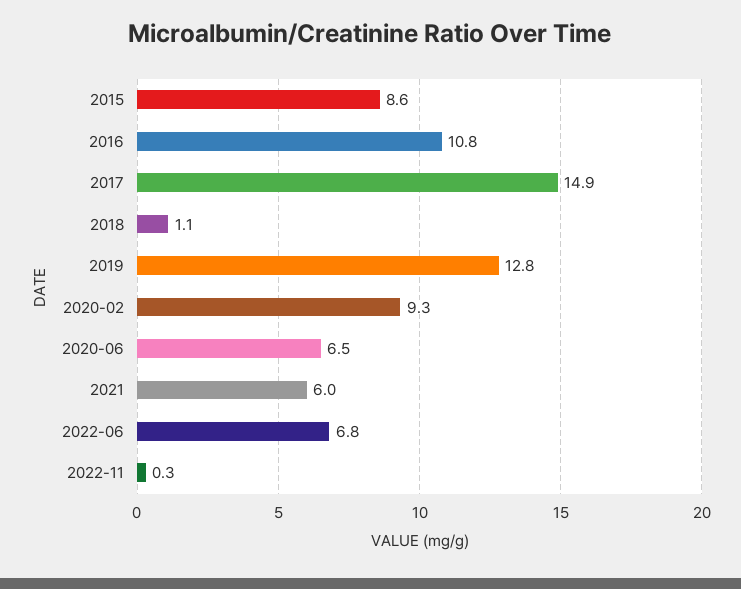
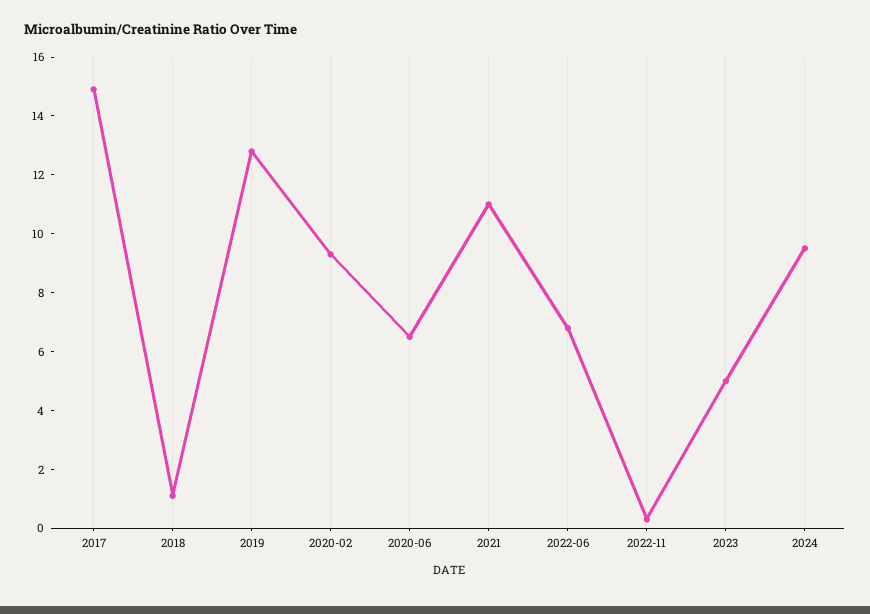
2015: 8.6 -> none
2016: 10.8 -> none
2021: 6 -> 11
2023: none -> 5
2024: none -> 9.5

